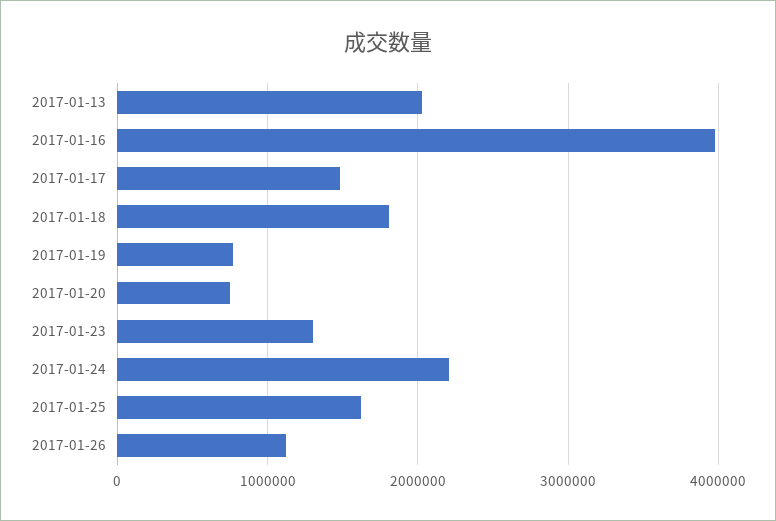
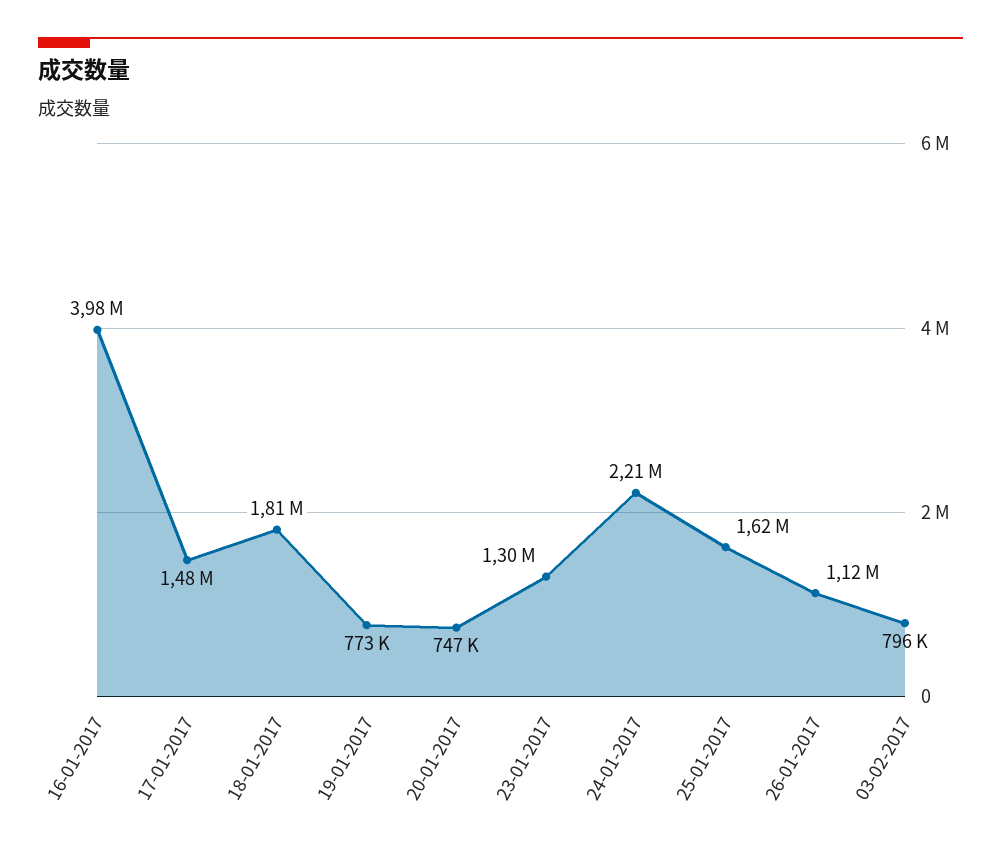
2017-01-13: 2000000 -> none
03-02-2017: none -> 796000

